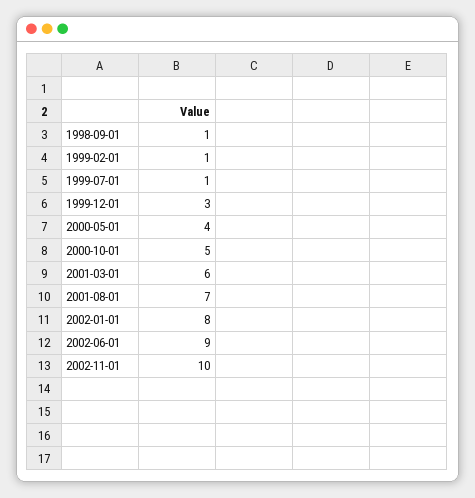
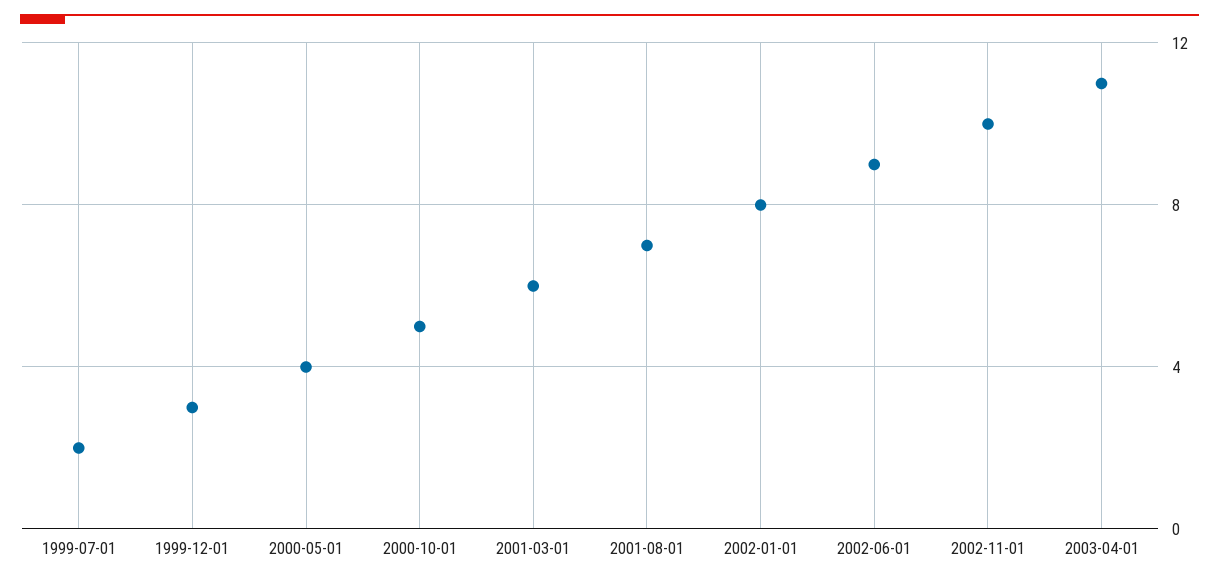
1998-09-01: 1 -> none
1999-02-01: 1 -> none
1999-07-01: 1 -> 2
2003-04-01: none -> 11

